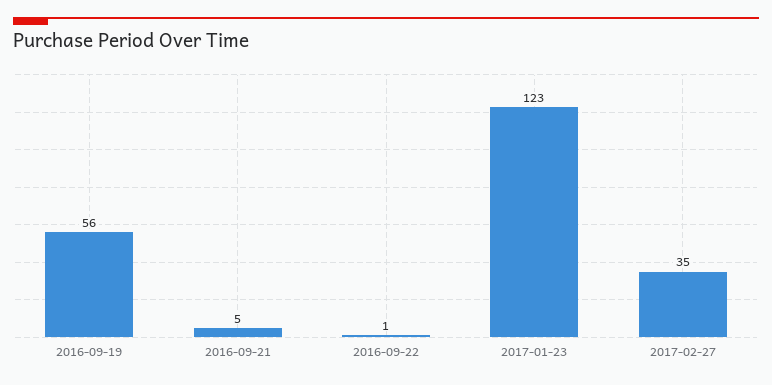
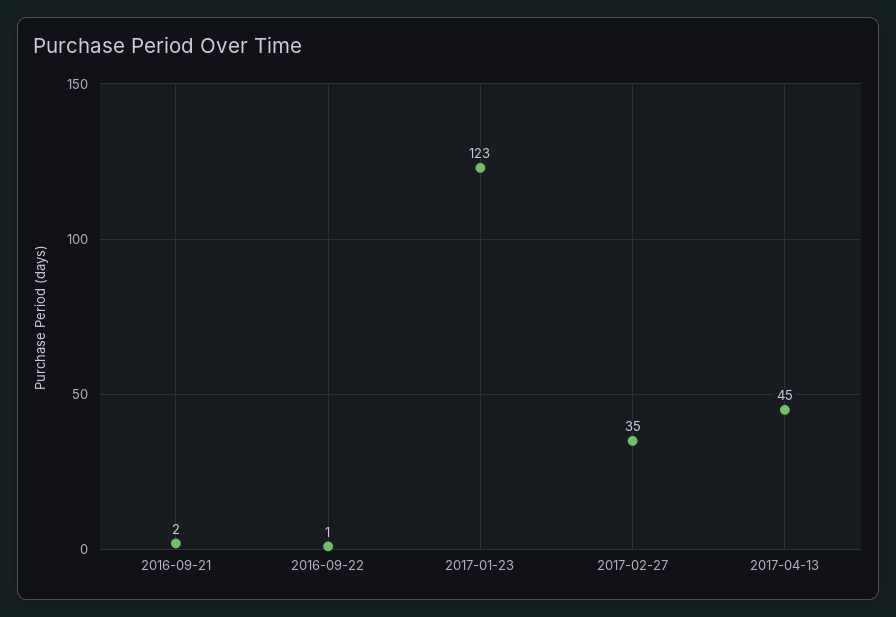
2016-09-19: 56 -> none
2016-09-21: 5 -> 2
2017-04-13: none -> 45

